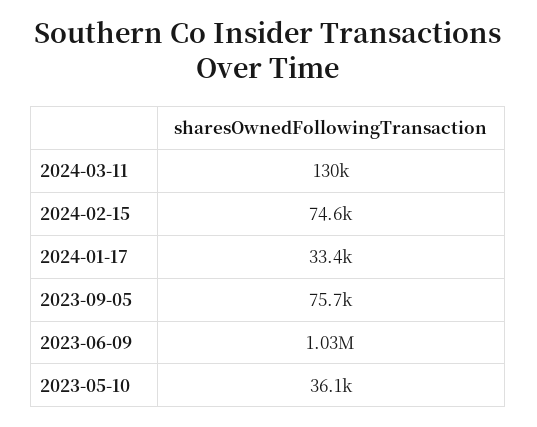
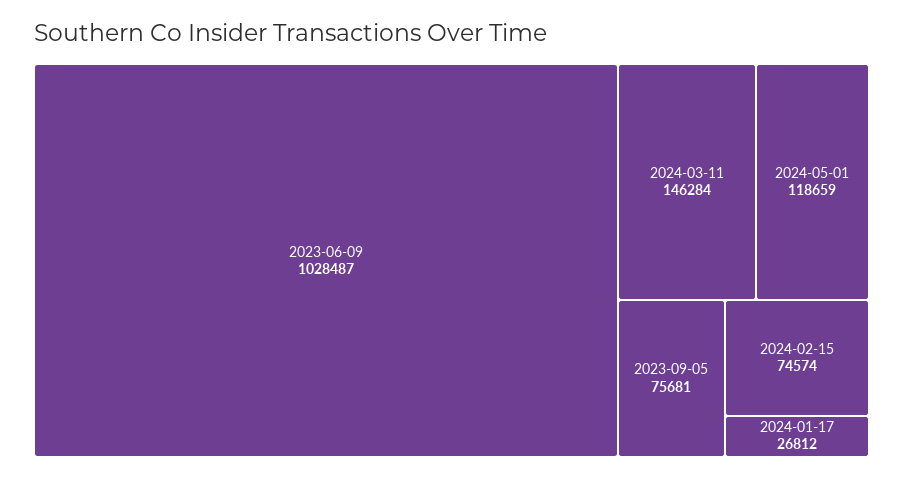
2024-03-11: 130000 -> 146284
2024-01-17: 33400 -> 26812
2023-05-10: 36100 -> none
2024-05-01: none -> 118659

